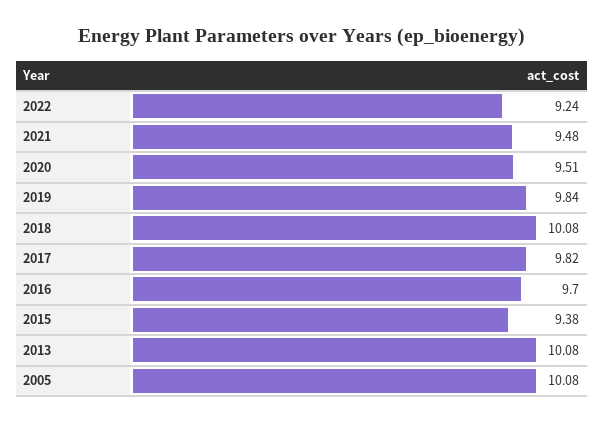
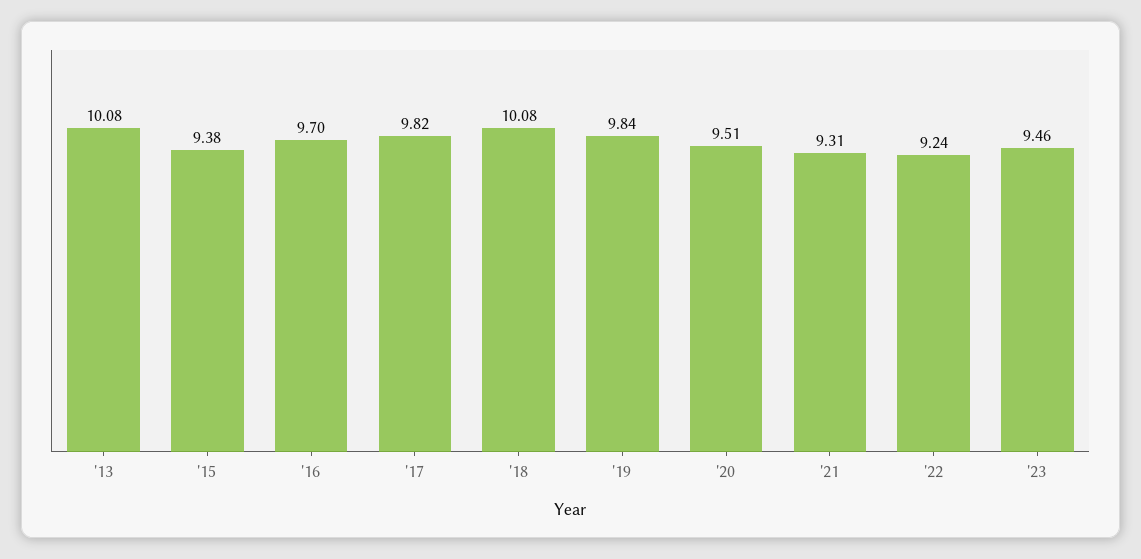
2021: 9.48 -> 9.31
2005: 10.08 -> none
'23: none -> 9.46

